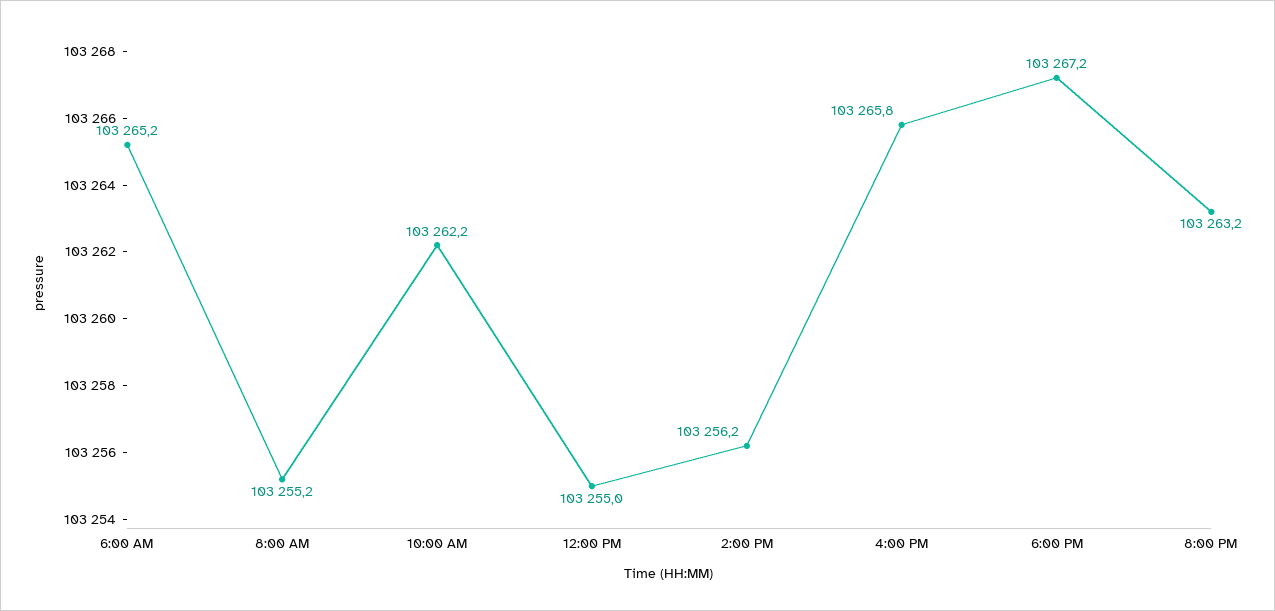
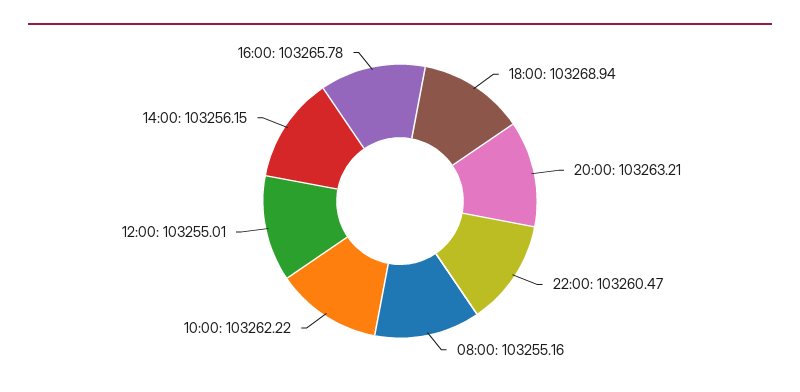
6:00 AM: 103265.2 -> none
6:00 PM: 103267.2 -> 103268.94
22:00: none -> 103260.47

